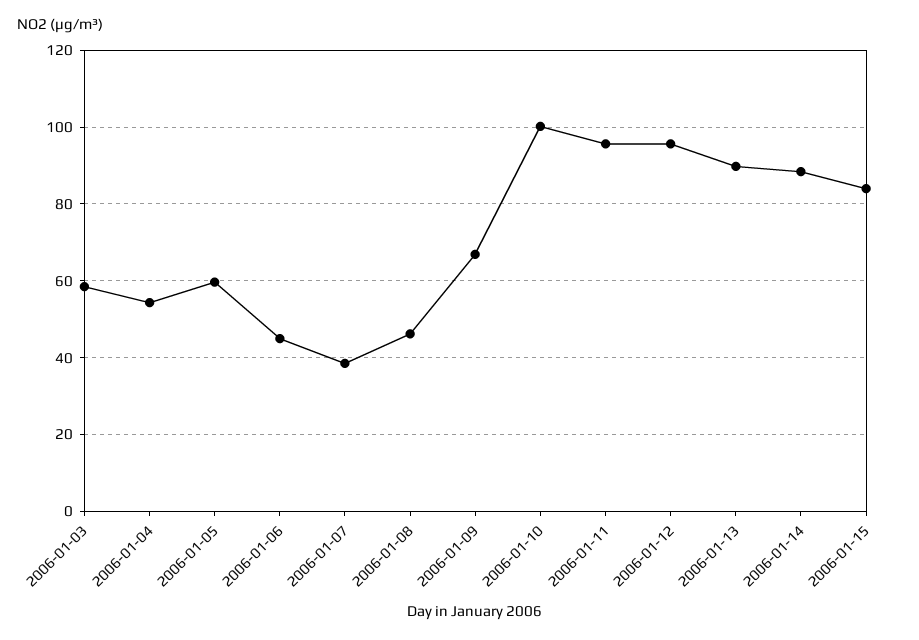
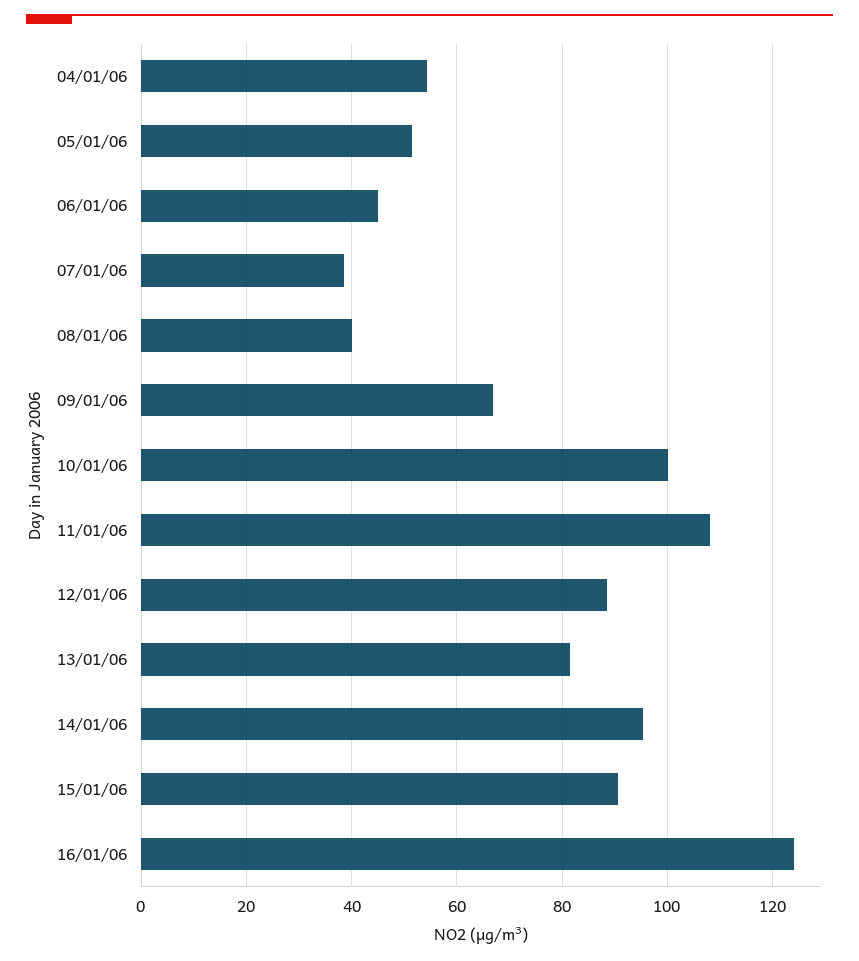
2006-01-03: 58 -> none
2006-01-05: 60 -> 52
2006-01-08: 46 -> 40
2006-01-11: 96 -> 108
2006-01-12: 96 -> 88
2006-01-13: 90 -> 82
2006-01-14: 88 -> 96
2006-01-15: 84 -> 90
16/01/06: none -> 124

